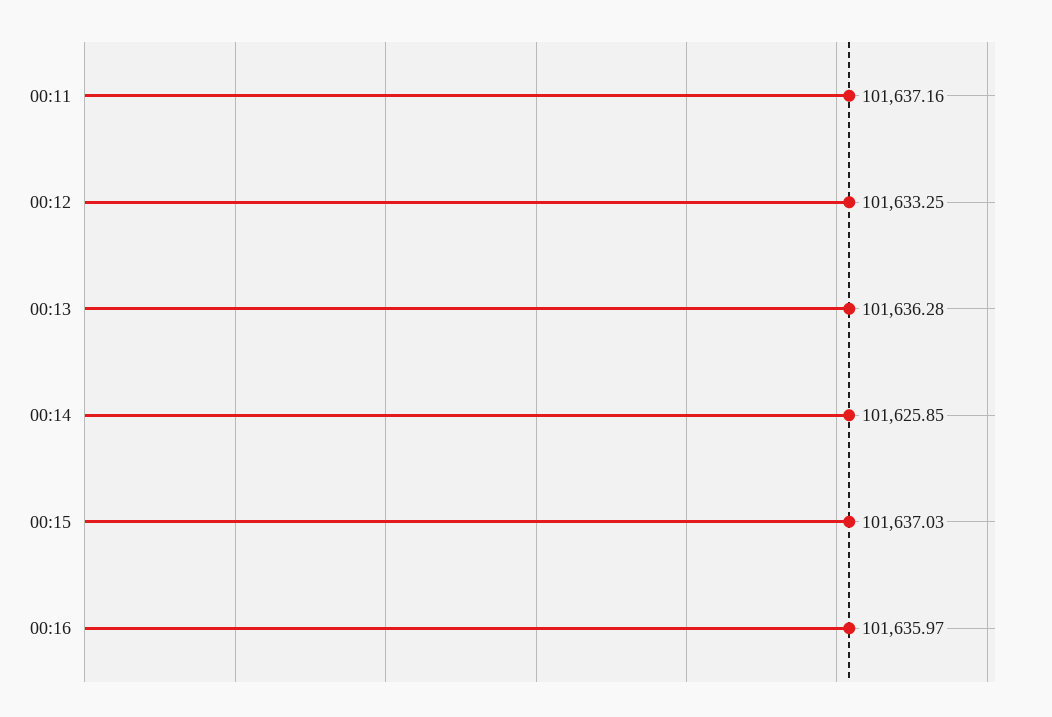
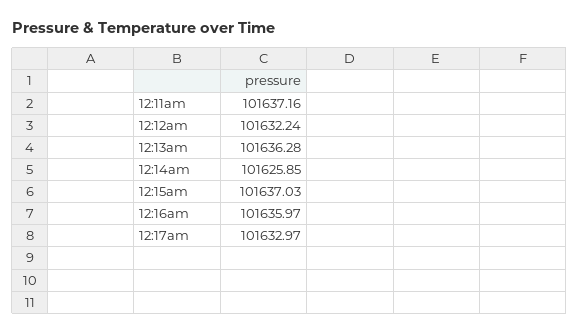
00:12: 101633.25 -> 101632.24
12:17am: none -> 101632.97

